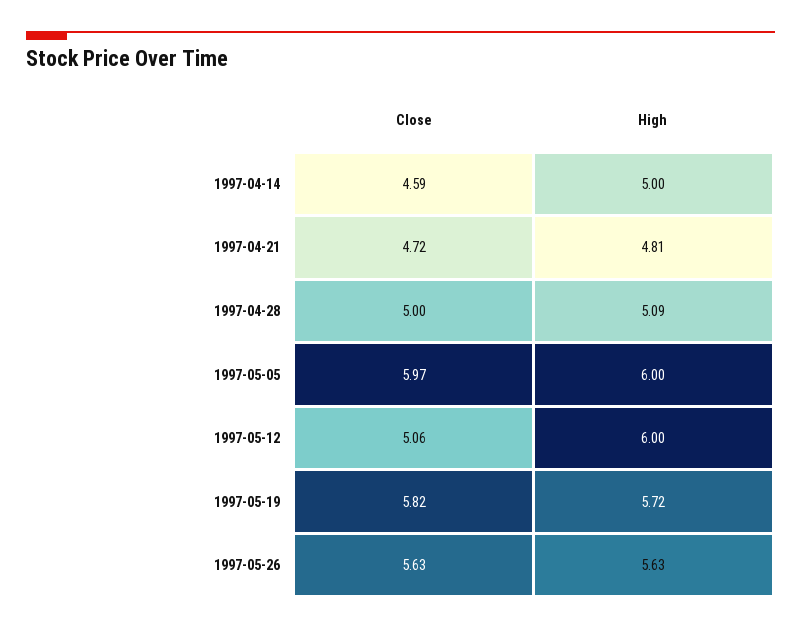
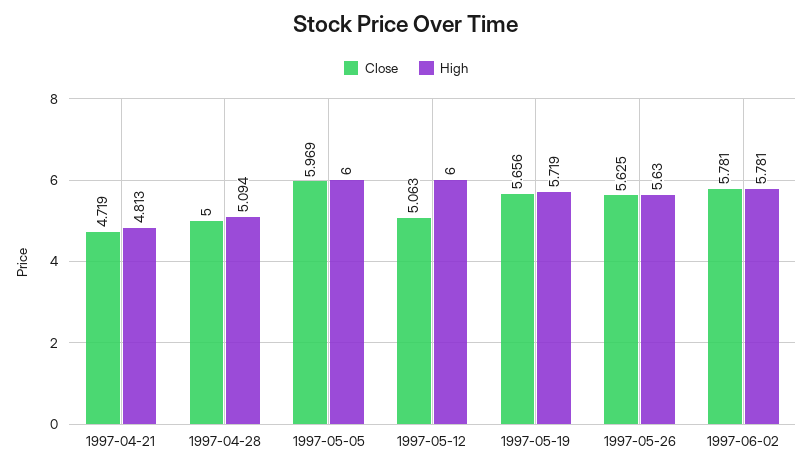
Close, 1997-04-14: 4.59 -> none
High, 1997-04-14: 5 -> none
Close, 1997-05-19: 5.82 -> 5.656
Close, 1997-06-02: none -> 5.781
High, 1997-06-02: none -> 5.781

